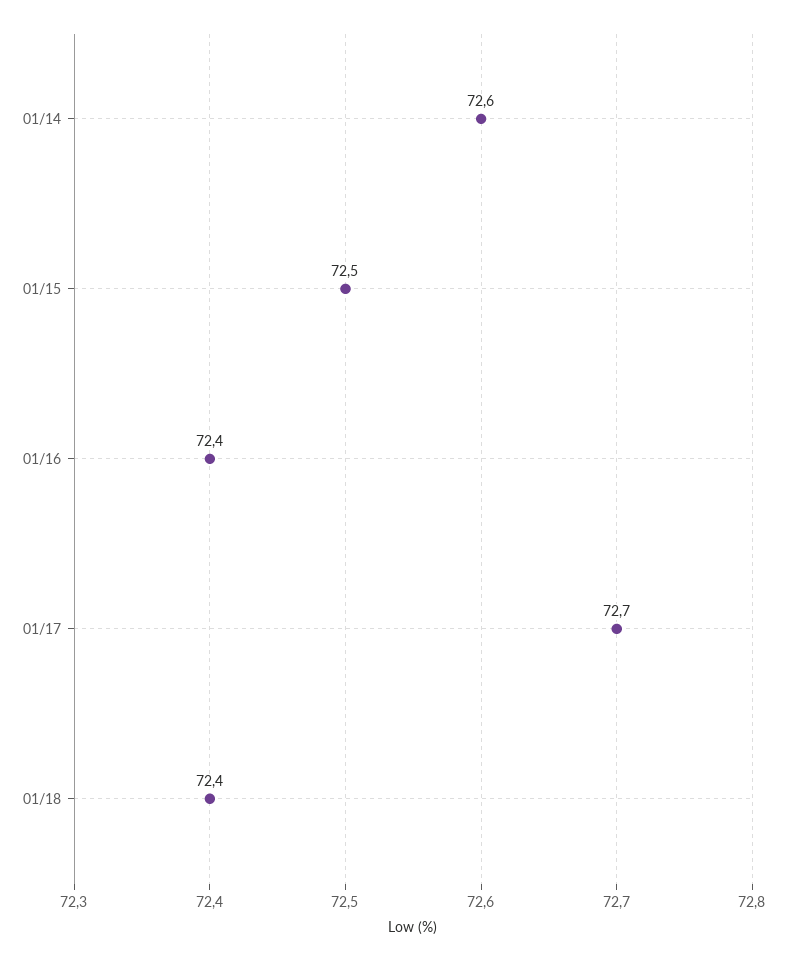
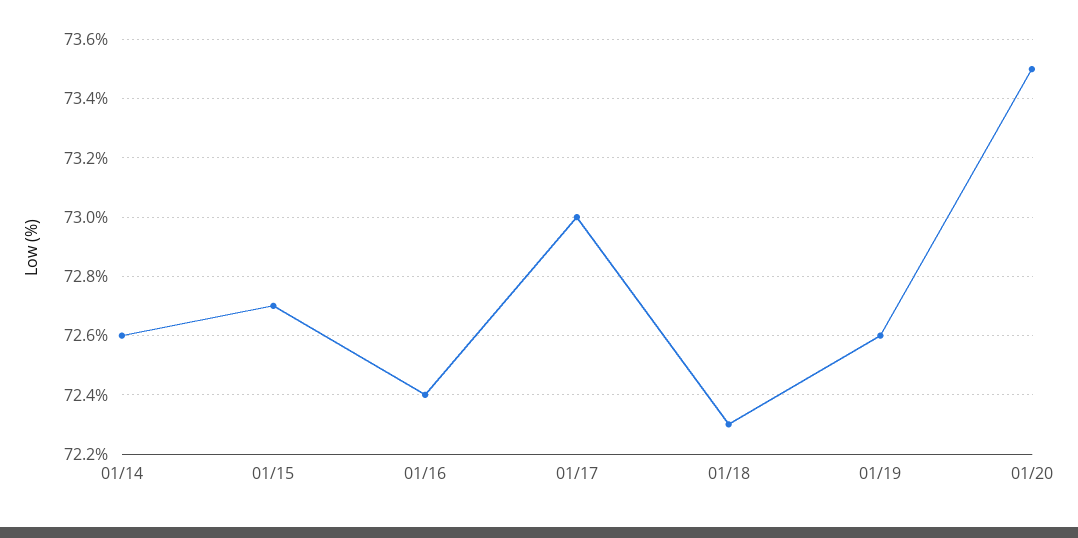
01/15: 72.5 -> 72.7
01/17: 72.7 -> 73
01/18: 72.4 -> 72.3
01/19: none -> 72.6
01/20: none -> 73.5

